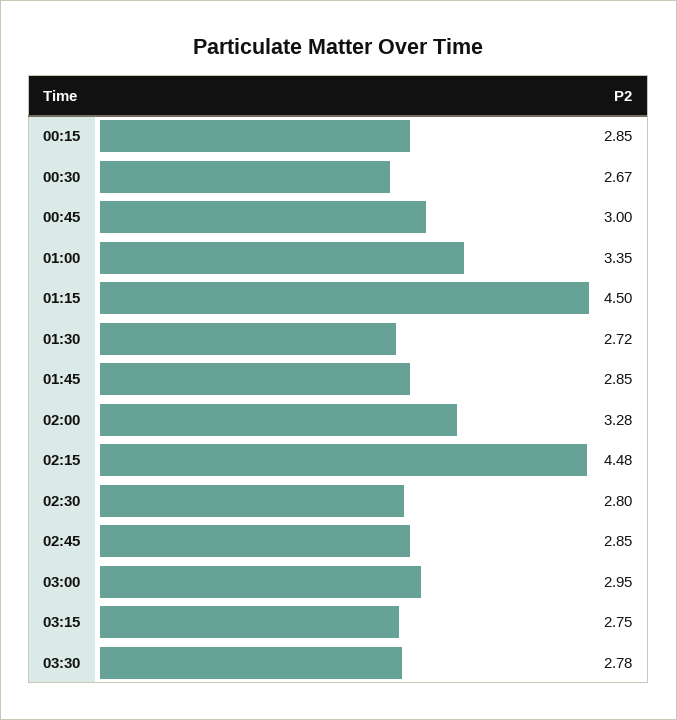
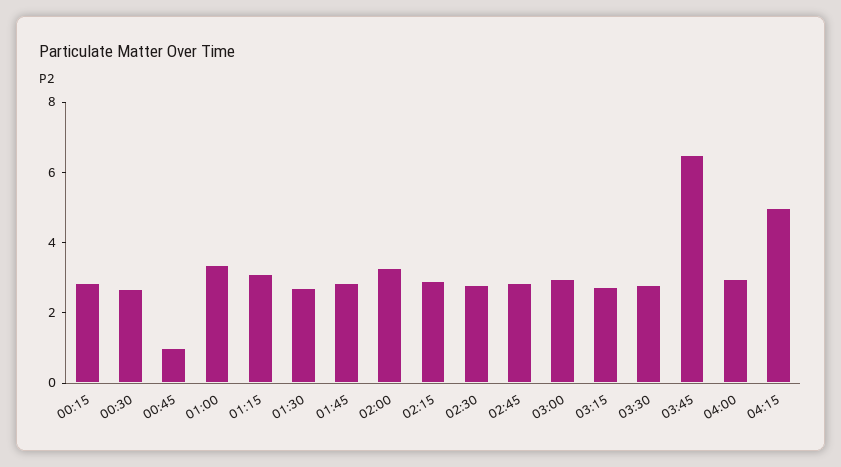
00:45: 3 -> 1
01:15: 4.5 -> 3
02:15: 4.48 -> 3
03:45: none -> 6.5
04:00: none -> 3
04:15: none -> 5

